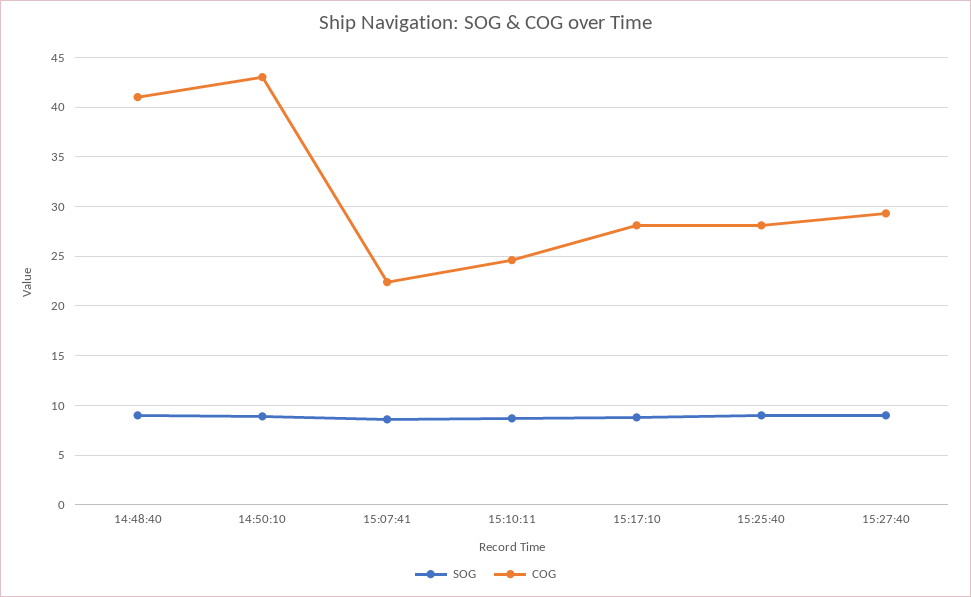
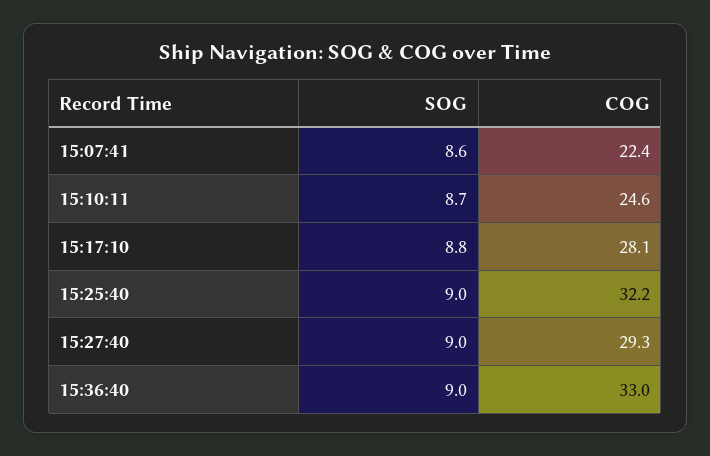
SOG, 14:48:40: 9 -> none
COG, 14:48:40: 41 -> none
SOG, 14:50:10: 9 -> none
COG, 14:50:10: 43 -> none
COG, 15:25:40: 28 -> 32.2
SOG, 15:36:40: none -> 9
COG, 15:36:40: none -> 33

